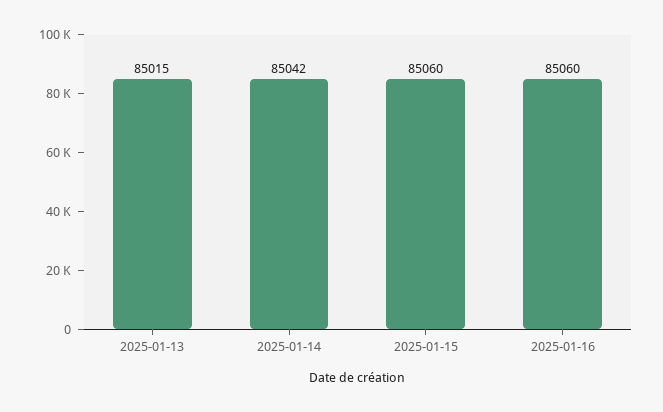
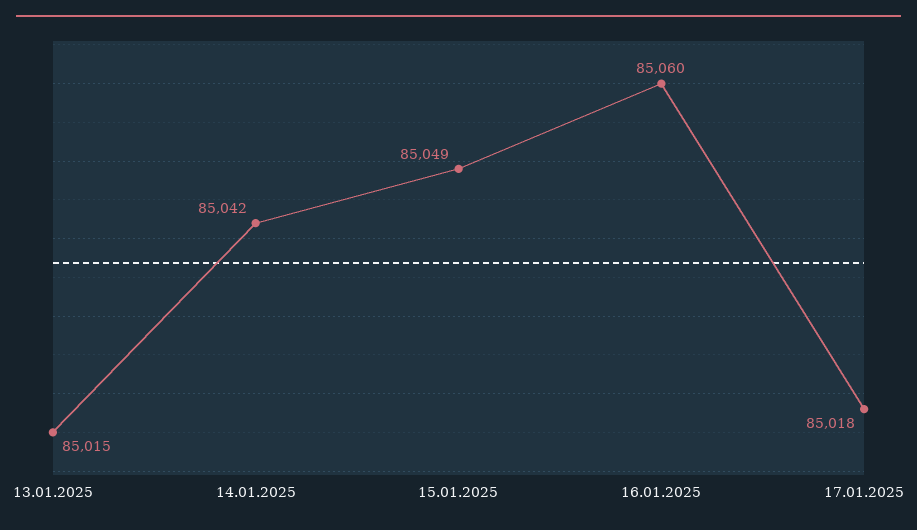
2025-01-15: 85060 -> 85049
17.01.2025: none -> 85018

